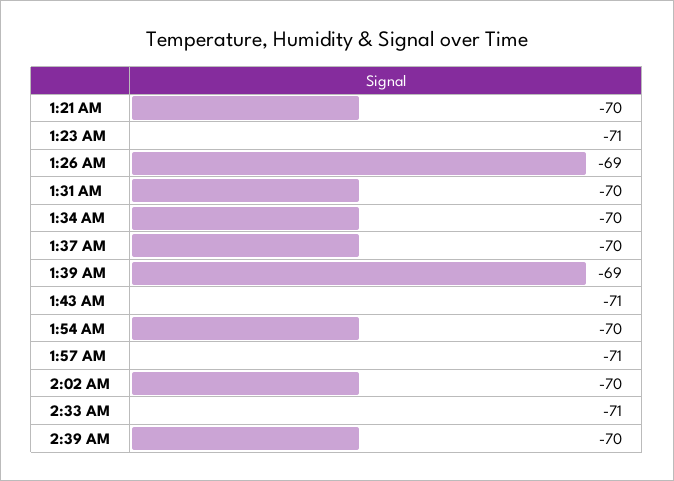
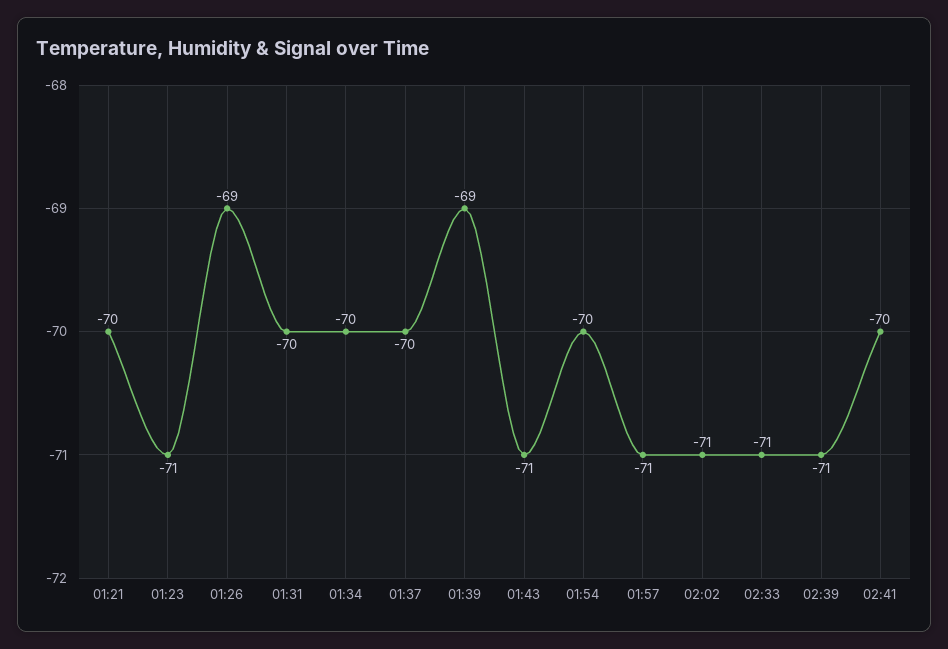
2:02 AM: -70 -> -71
2:39 AM: -70 -> -71
02:41: none -> -70

